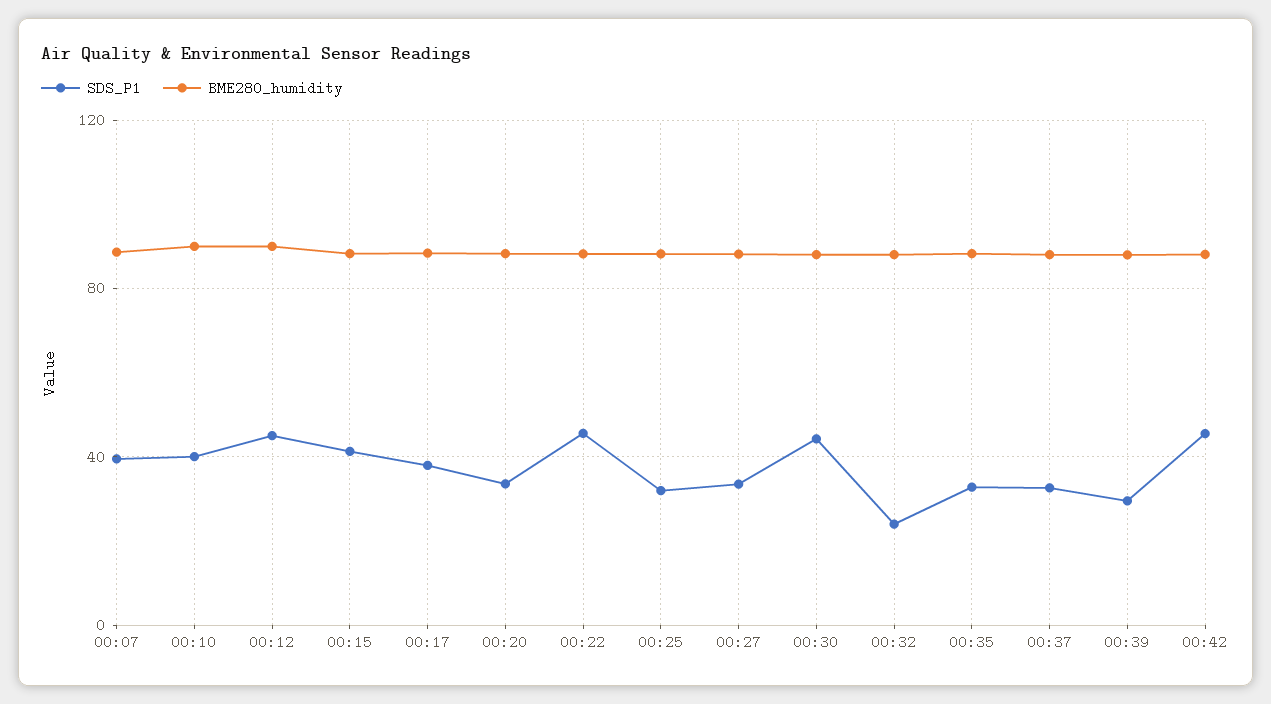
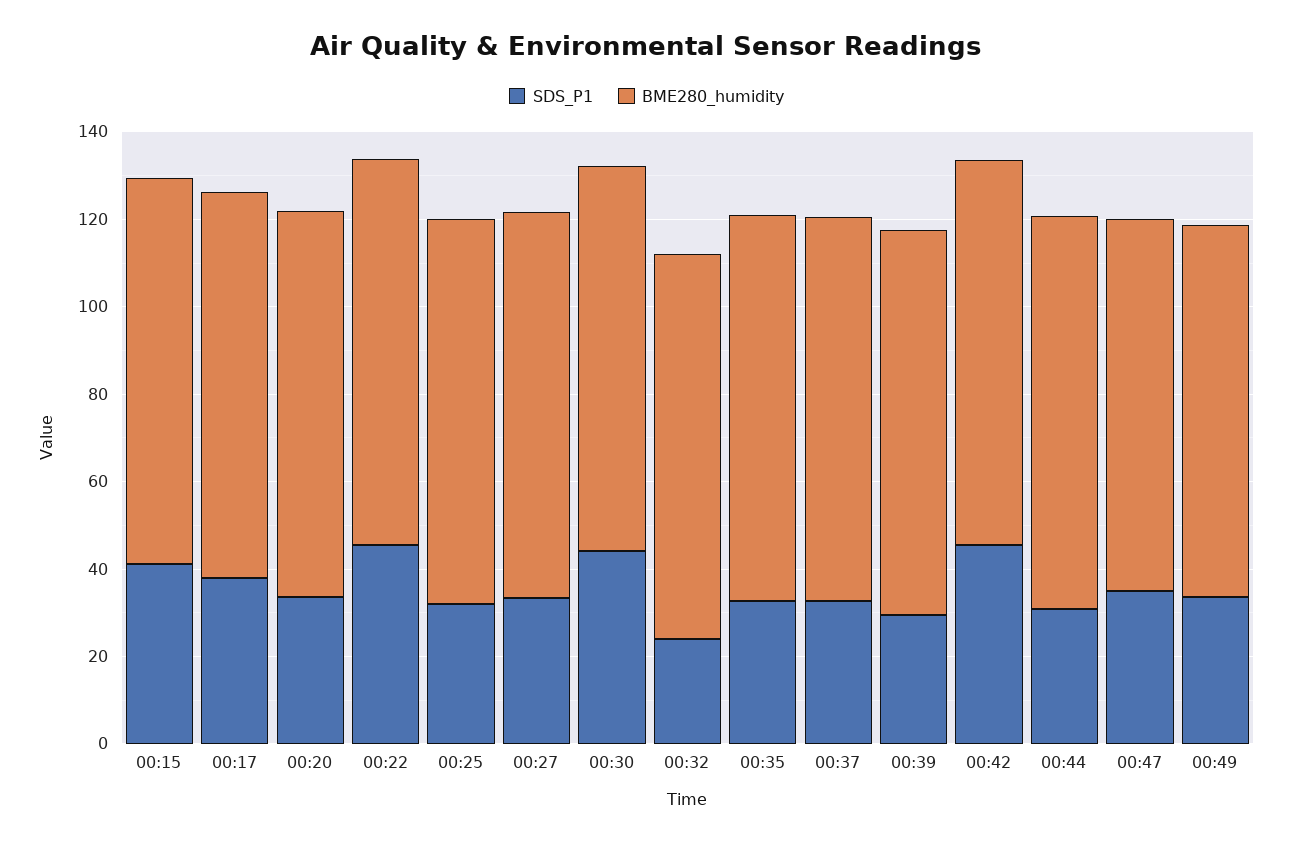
SDS_P1, 00:07: 40 -> none
BME280_humidity, 00:07: 90 -> none
SDS_P1, 00:10: 40 -> none
BME280_humidity, 00:10: 90 -> none
SDS_P1, 00:12: 45 -> none
BME280_humidity, 00:12: 90 -> none
SDS_P1, 00:44: none -> 30
BME280_humidity, 00:44: none -> 90
SDS_P1, 00:47: none -> 35
BME280_humidity, 00:47: none -> 85
SDS_P1, 00:49: none -> 35
BME280_humidity, 00:49: none -> 85

